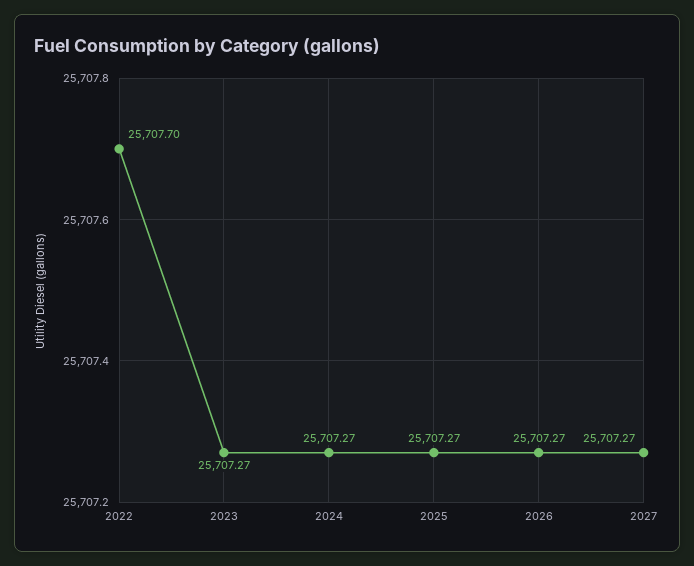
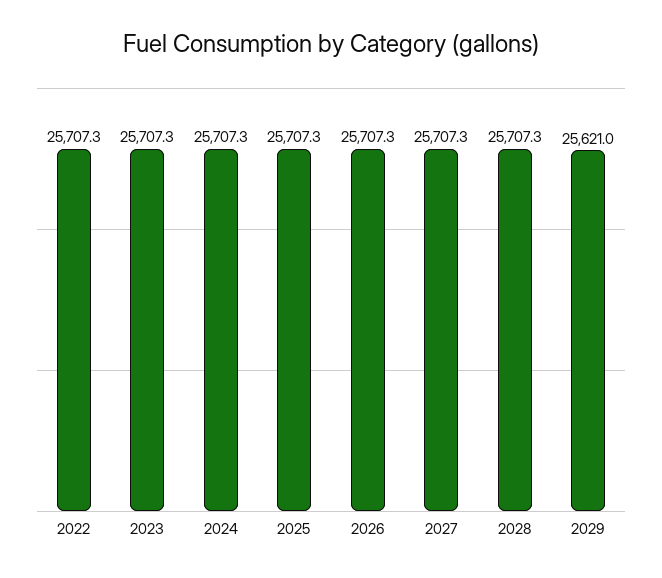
2022: 25707.7 -> 25707.3
2028: none -> 25707.3
2029: none -> 25621

